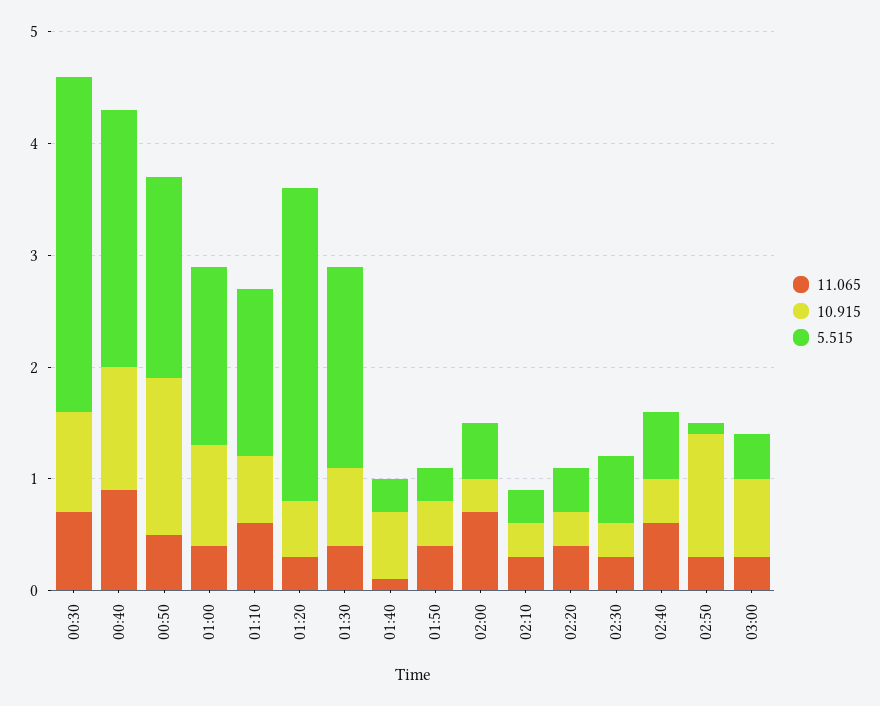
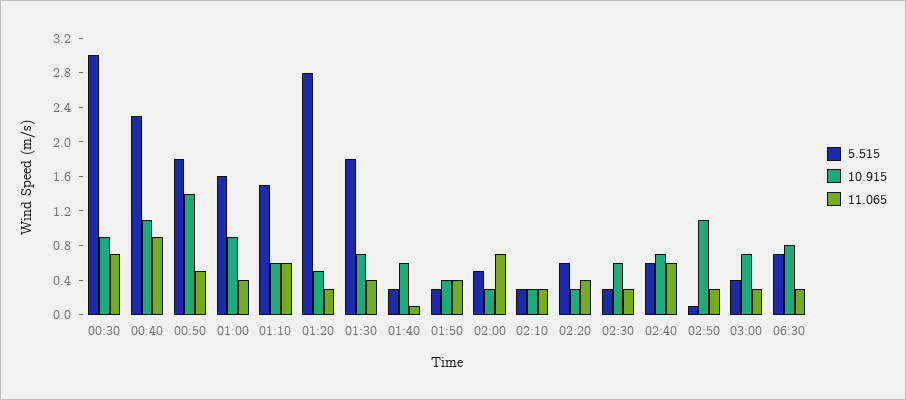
5.515, 02:20: 0.4 -> 0.6
10.915, 02:30: 0.3 -> 0.6
5.515, 02:30: 0.6 -> 0.3
10.915, 02:40: 0.4 -> 0.7
5.515, 06:30: none -> 0.7
10.915, 06:30: none -> 0.8
11.065, 06:30: none -> 0.3

